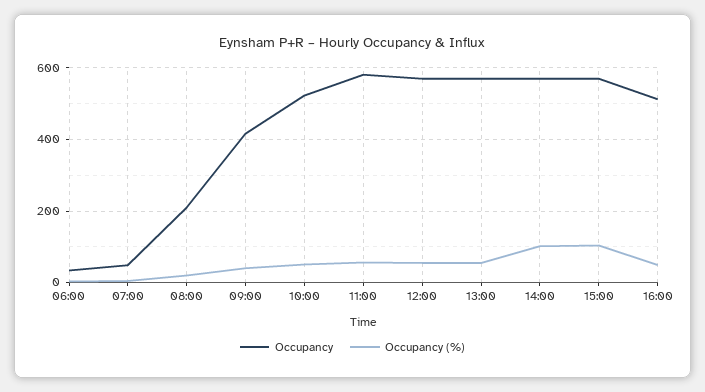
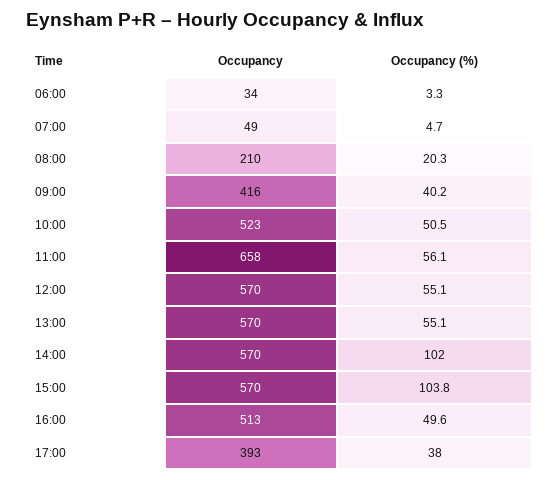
Occupancy, 11:00: 580 -> 658
Occupancy, 17:00: none -> 393
Occupancy (%), 17:00: none -> 38

